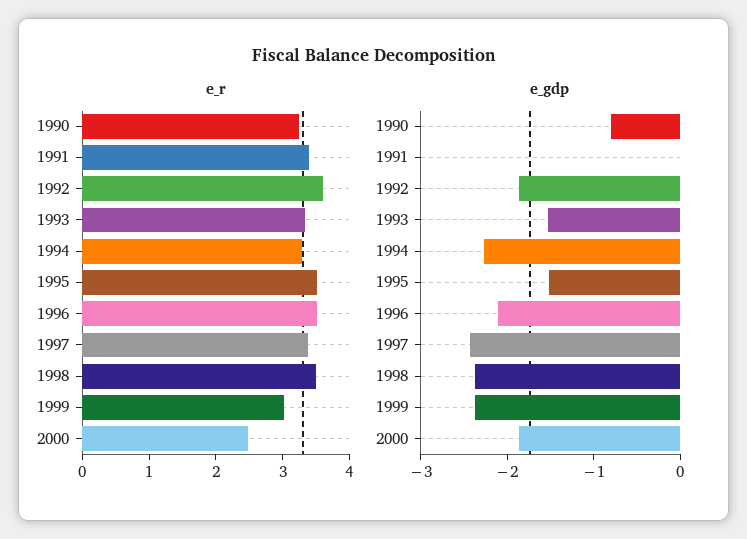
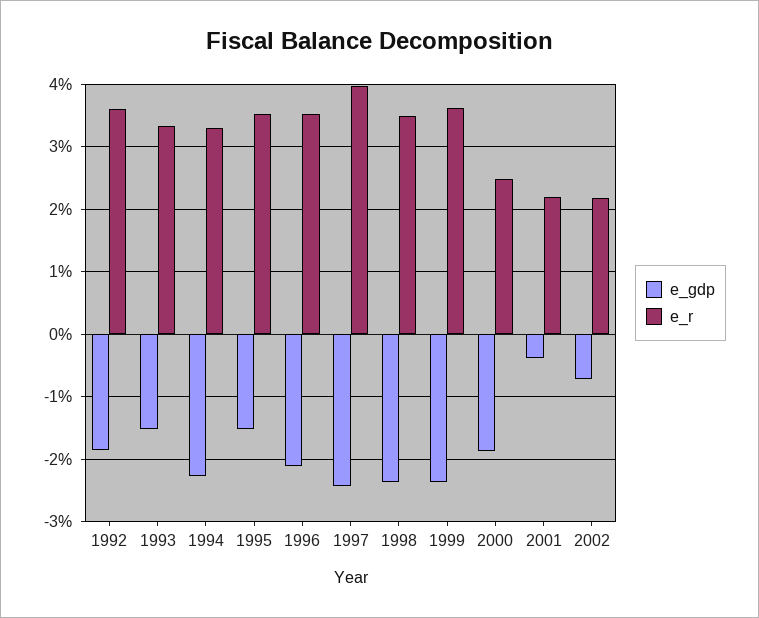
e_r, 1990: 3.2 -> none
e_r, 1991: 3.4 -> none
e_r, 1997: 3.4 -> 4
e_r, 1999: 3 -> 3.6
e_gdp, 1990: -0.8 -> none
e_gdp, 1991: 0 -> none
e_gdp, 2001: none -> -0.4
e_r, 2001: none -> 2.2
e_gdp, 2002: none -> -0.7
e_r, 2002: none -> 2.2

